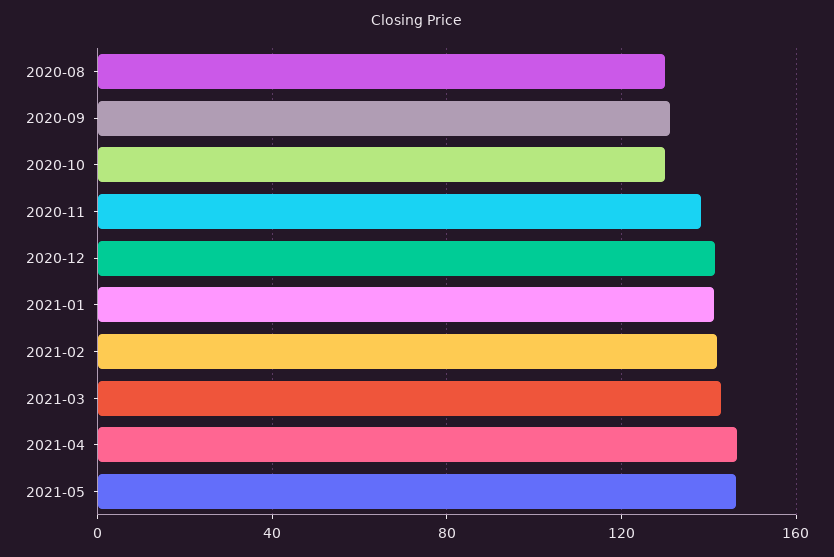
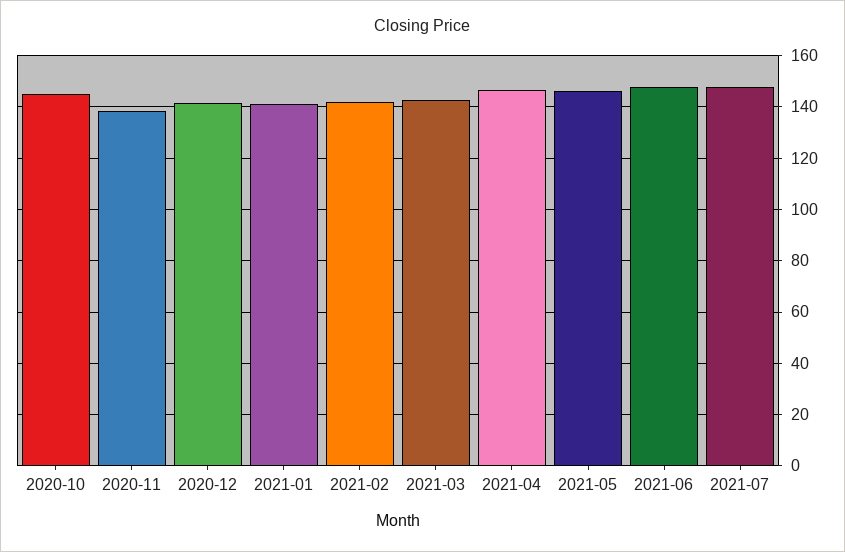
2020-08: 130 -> none
2020-09: 130 -> none
2020-10: 130 -> 145
2021-06: none -> 147.5
2021-07: none -> 147.5

